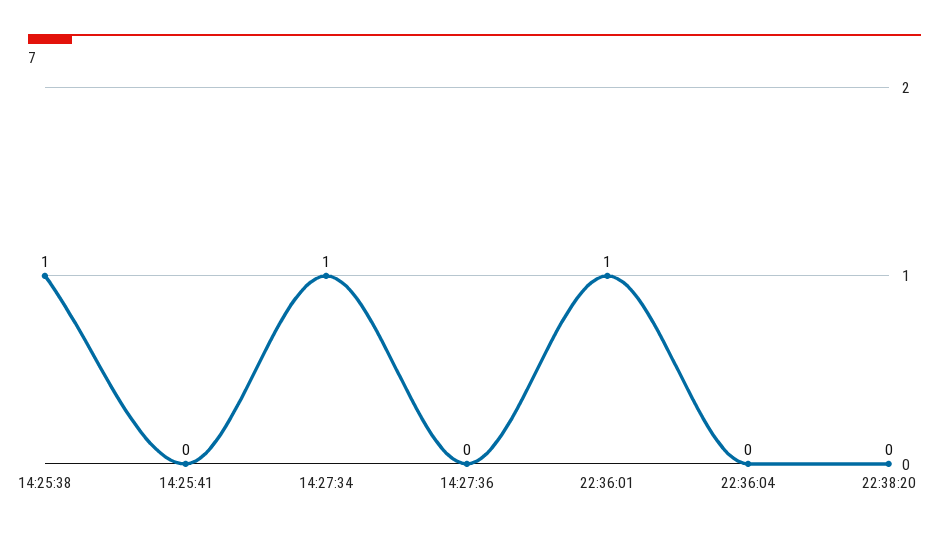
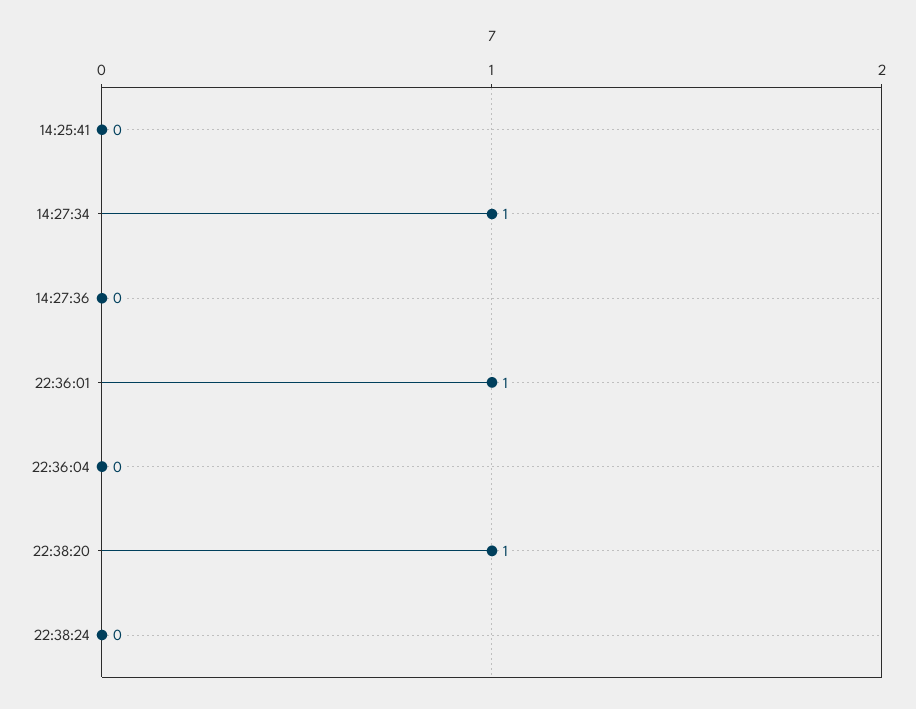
14:25:38: 1 -> none
22:38:20: 0 -> 1
22:38:24: none -> 0

